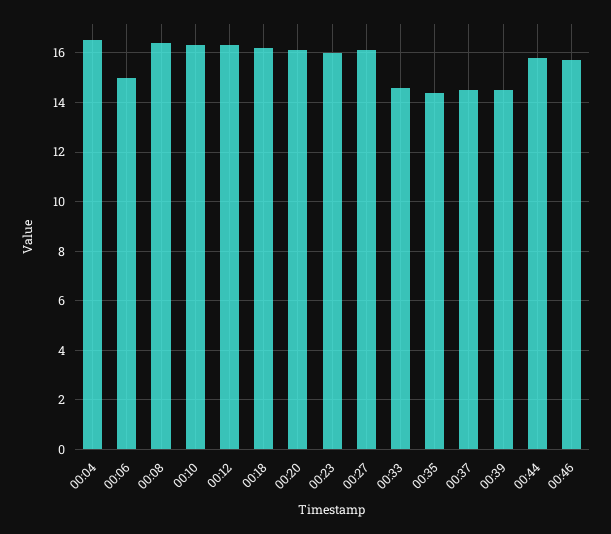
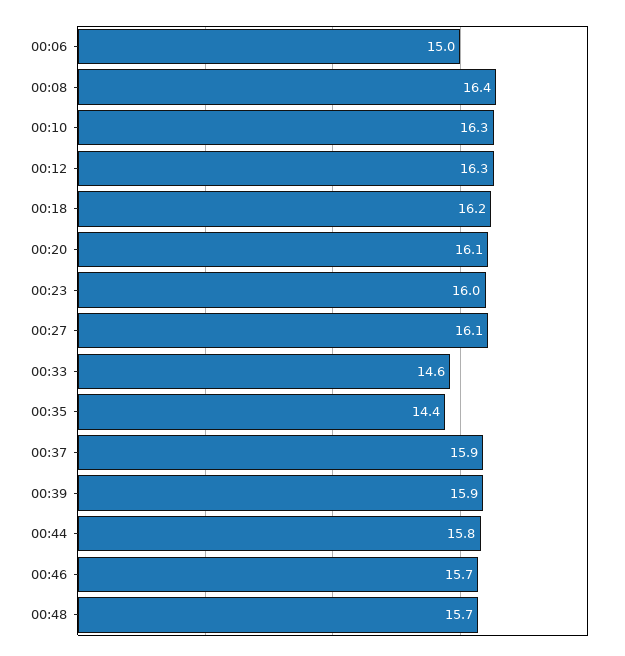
00:04: 16.5 -> none
00:37: 14.5 -> 15.9
00:39: 14.5 -> 15.9
00:48: none -> 15.7

